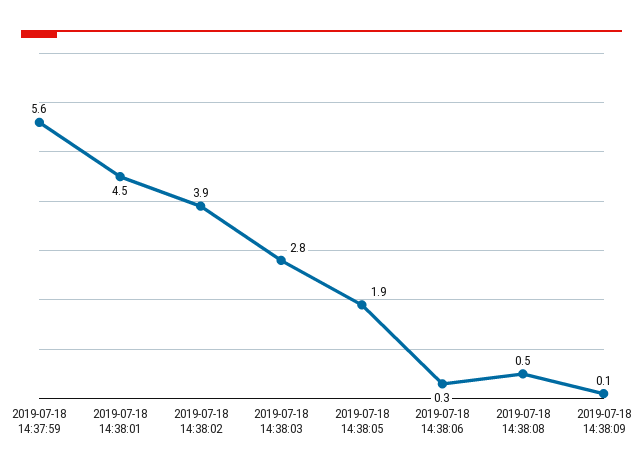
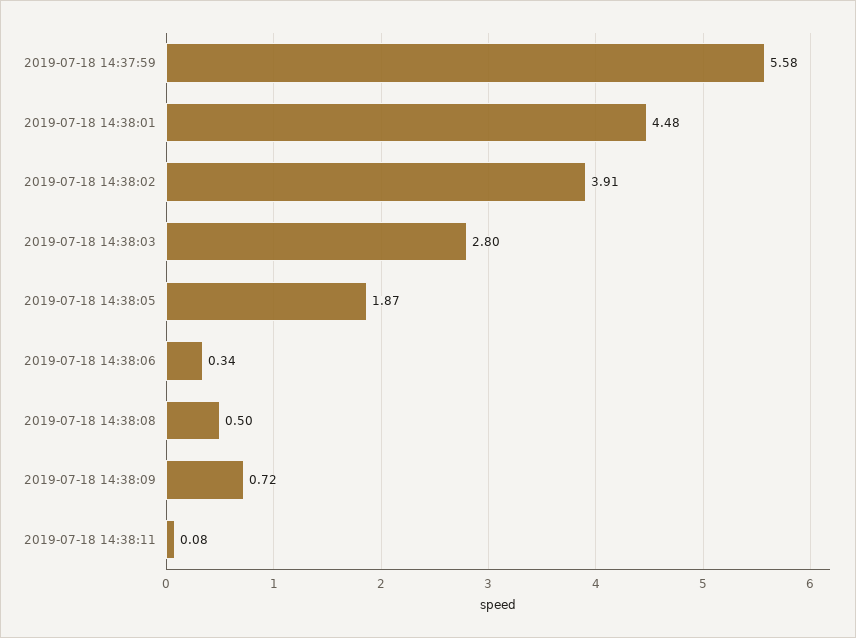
2019-07-18 14:38:09: 0.1 -> 0.72
2019-07-18 14:38:11: none -> 0.08

